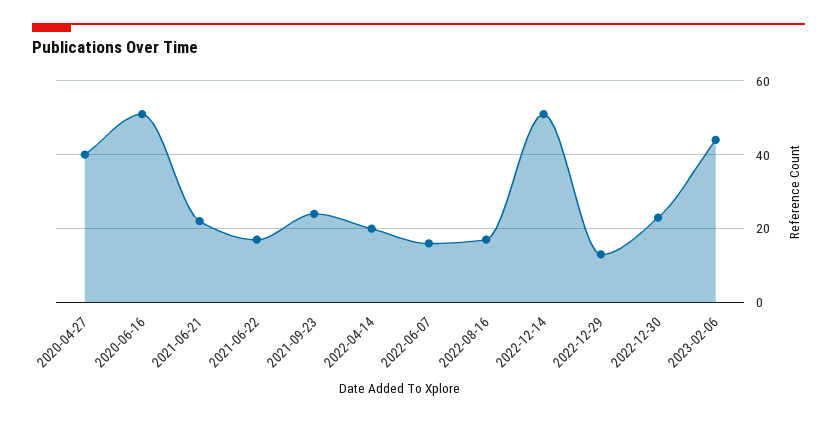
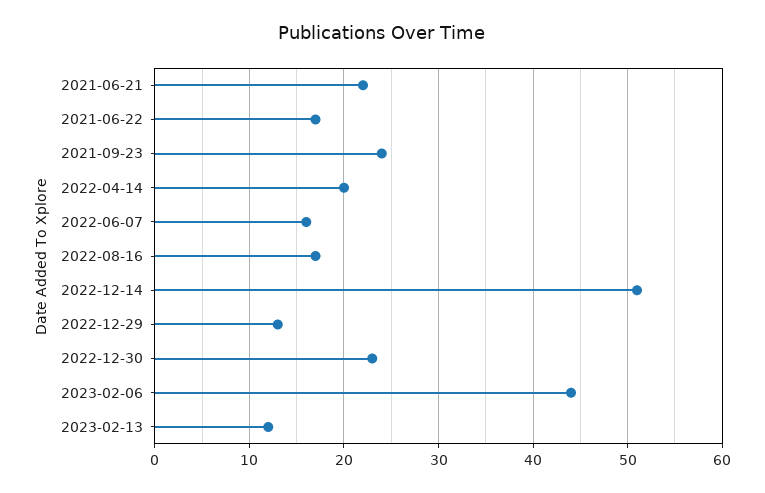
2020-04-27: 40 -> none
2020-06-16: 50 -> none
2023-02-13: none -> 12

